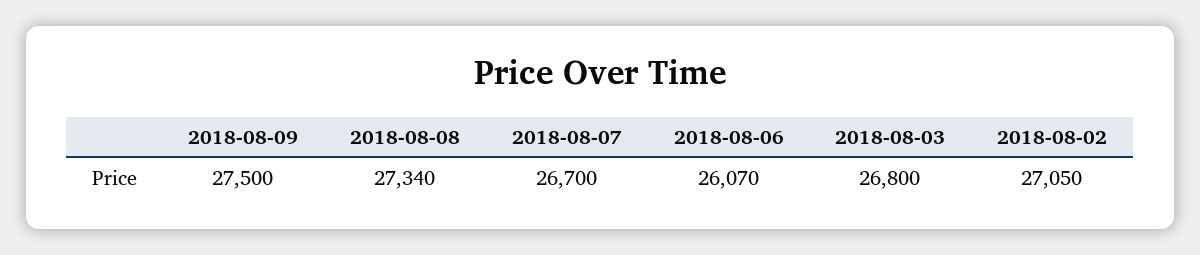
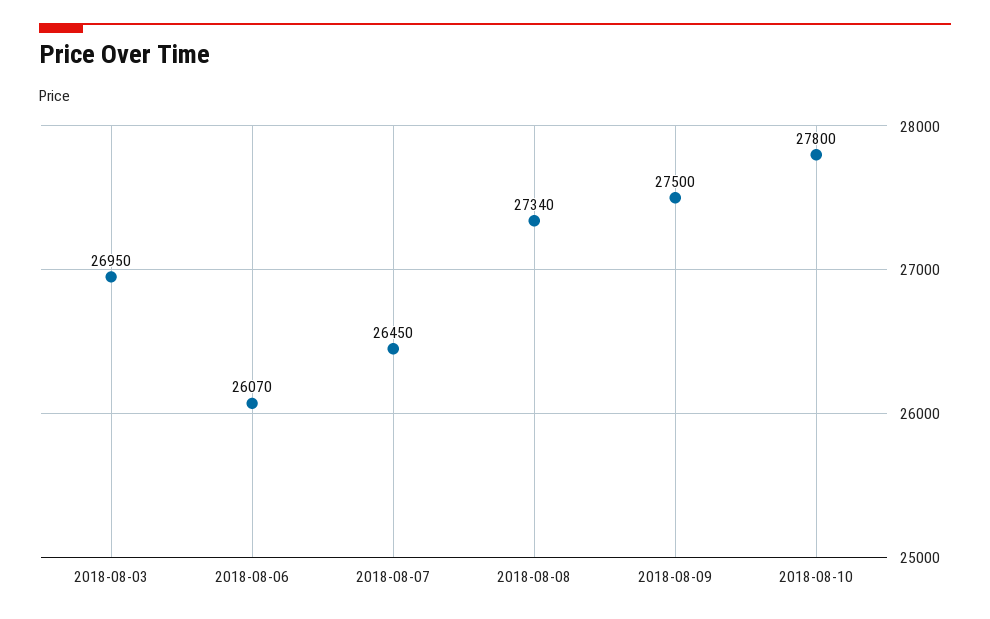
2018-08-07: 26700 -> 26450
2018-08-03: 26800 -> 26950
2018-08-02: 27050 -> none
2018-08-10: none -> 27800

